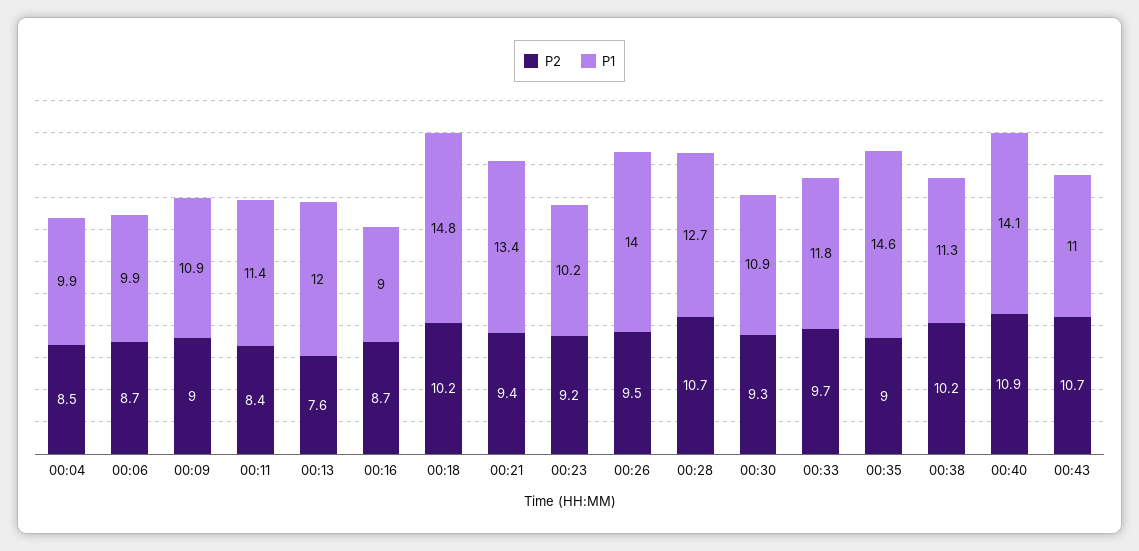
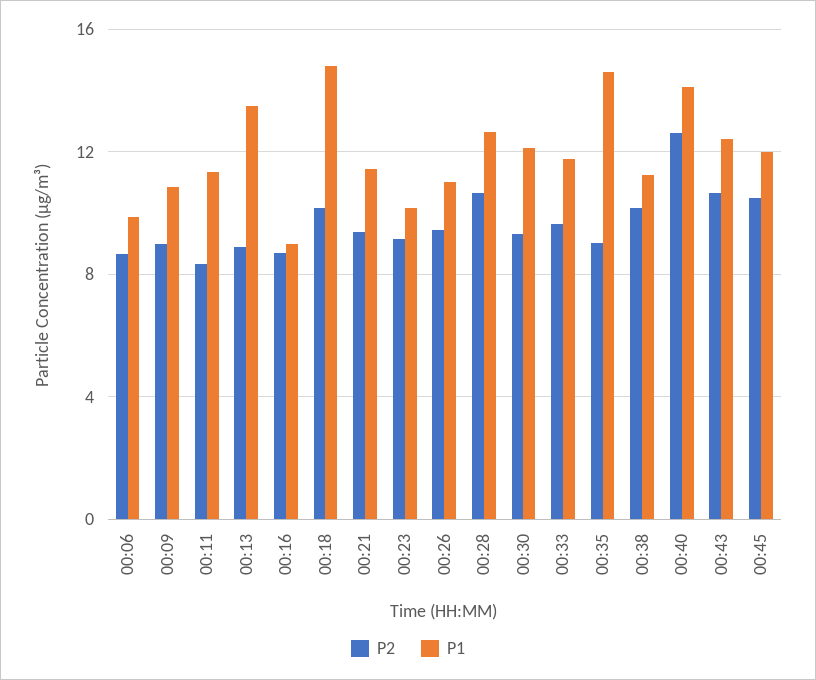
P2, 00:04: 8.5 -> none
P1, 00:04: 9.9 -> none
P2, 00:13: 7.6 -> 9
P1, 00:13: 12 -> 13.5
P1, 00:21: 13.4 -> 11.5
P1, 00:26: 14 -> 11
P1, 00:30: 10.9 -> 12
P2, 00:40: 10.9 -> 12.5
P1, 00:43: 11 -> 12.5
P2, 00:45: none -> 10.5
P1, 00:45: none -> 12

